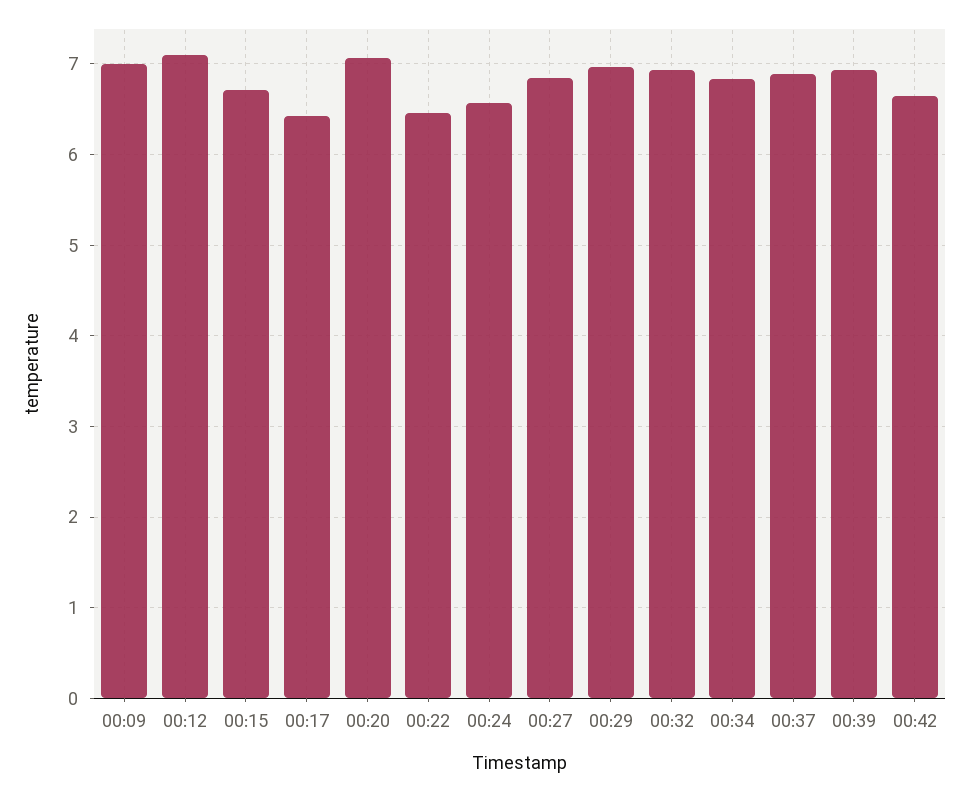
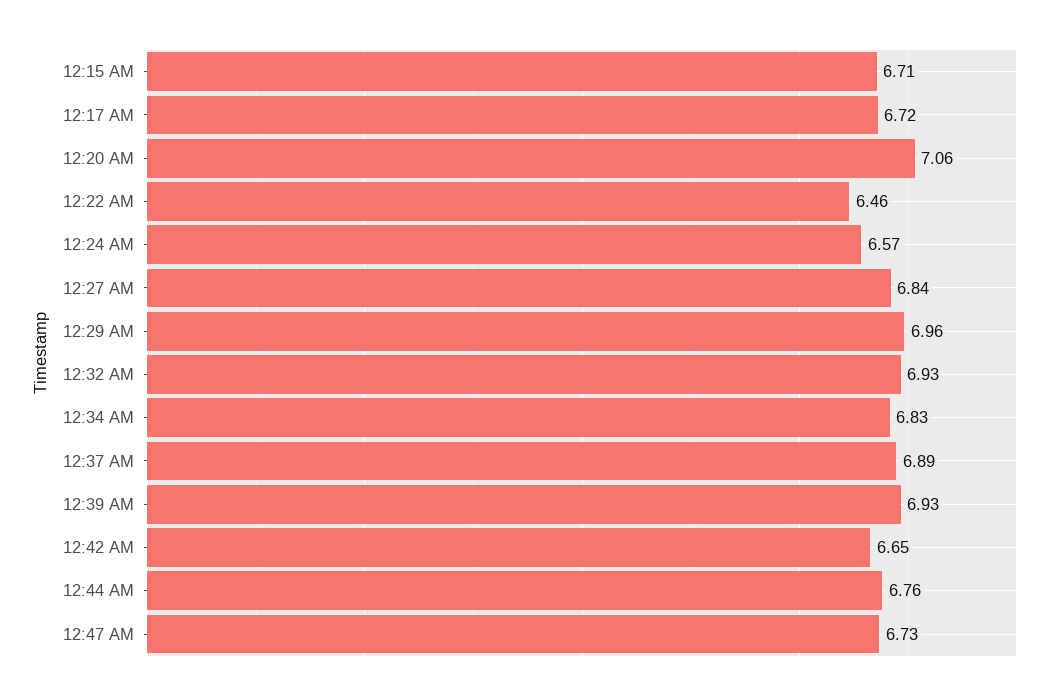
00:09: 7 -> none
00:12: 7.1 -> none
00:17: 6.4 -> 6.72
12:44 AM: none -> 6.76
12:47 AM: none -> 6.73

